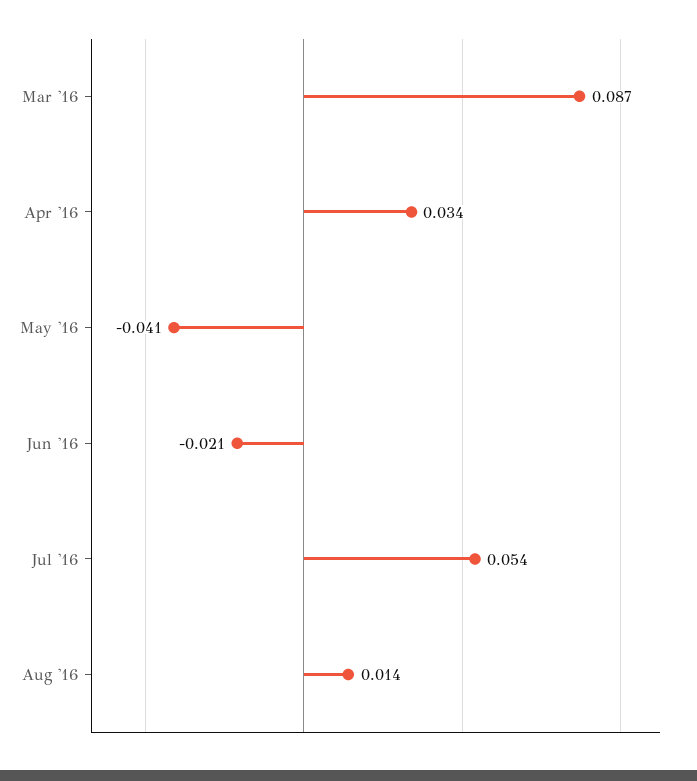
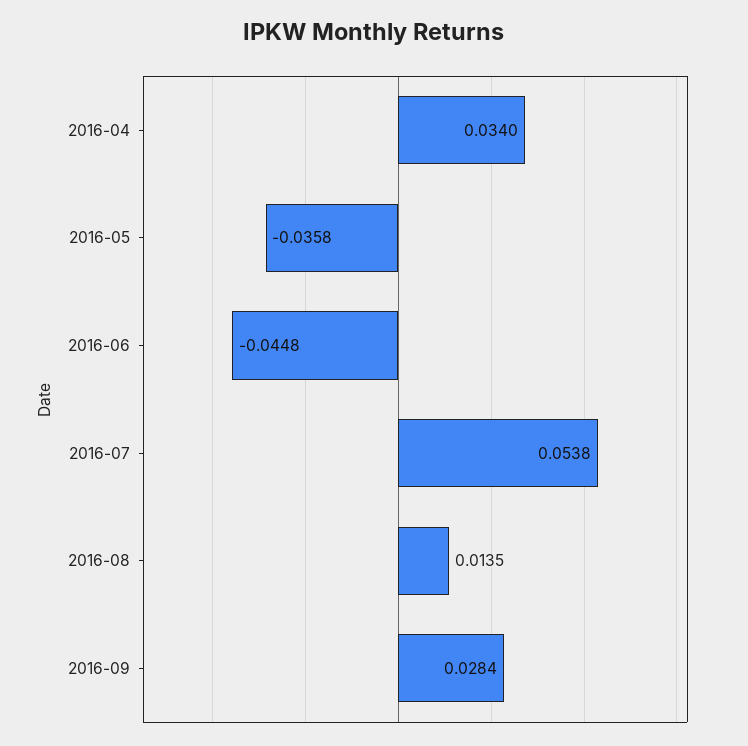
Mar '16: 0.087 -> none
May '16: -0.041 -> -0.0358
Jun '16: -0.021 -> -0.0448
2016-09: none -> 0.0284

